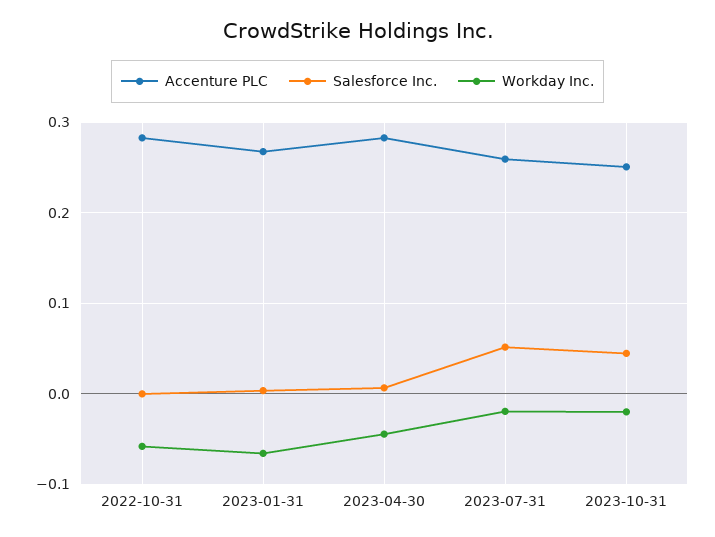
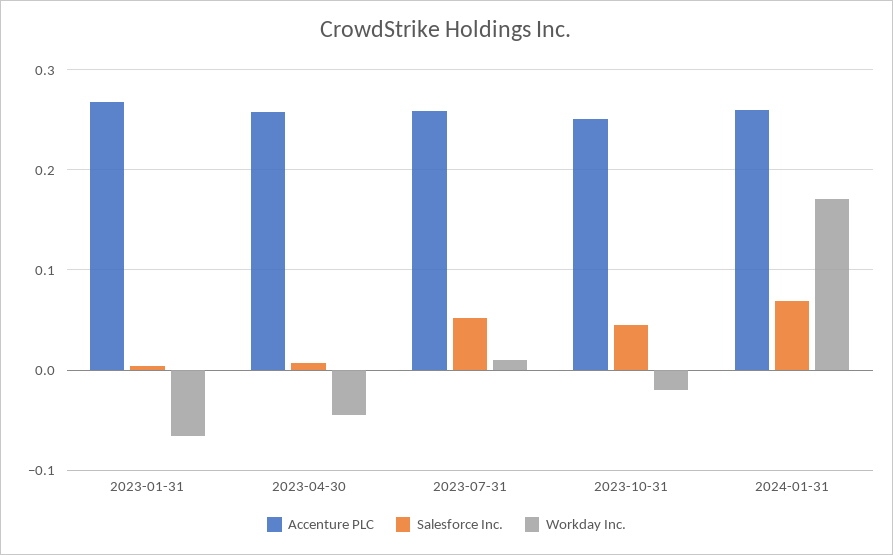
Accenture PLC, 2022-10-31: 0.28 -> none
Salesforce Inc., 2022-10-31: 0 -> none
Workday Inc., 2022-10-31: -0.06 -> none
Accenture PLC, 2023-04-30: 0.28 -> 0.26
Workday Inc., 2023-07-31: -0.02 -> 0.01
Accenture PLC, 2024-01-31: none -> 0.26
Salesforce Inc., 2024-01-31: none -> 0.07
Workday Inc., 2024-01-31: none -> 0.17

